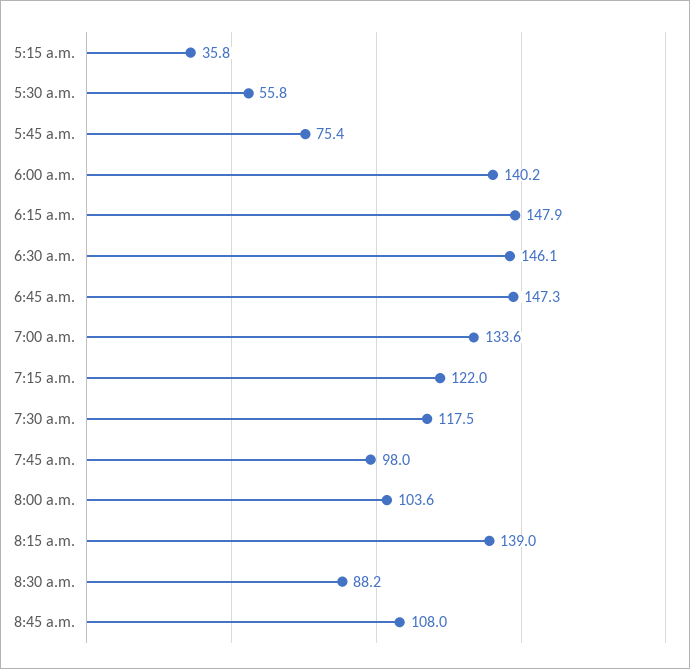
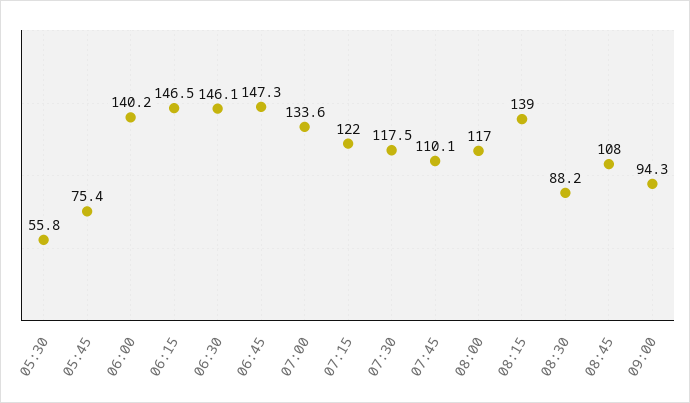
5:15 a.m.: 35.8 -> none
6:15 a.m.: 147.9 -> 146.5
7:45 a.m.: 98 -> 110.1
8:00 a.m.: 103.6 -> 117
09:00: none -> 94.3

